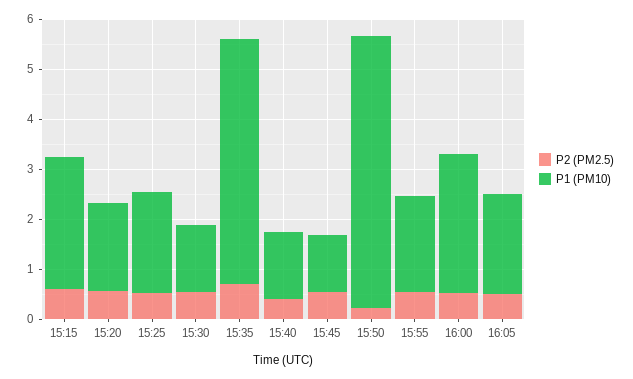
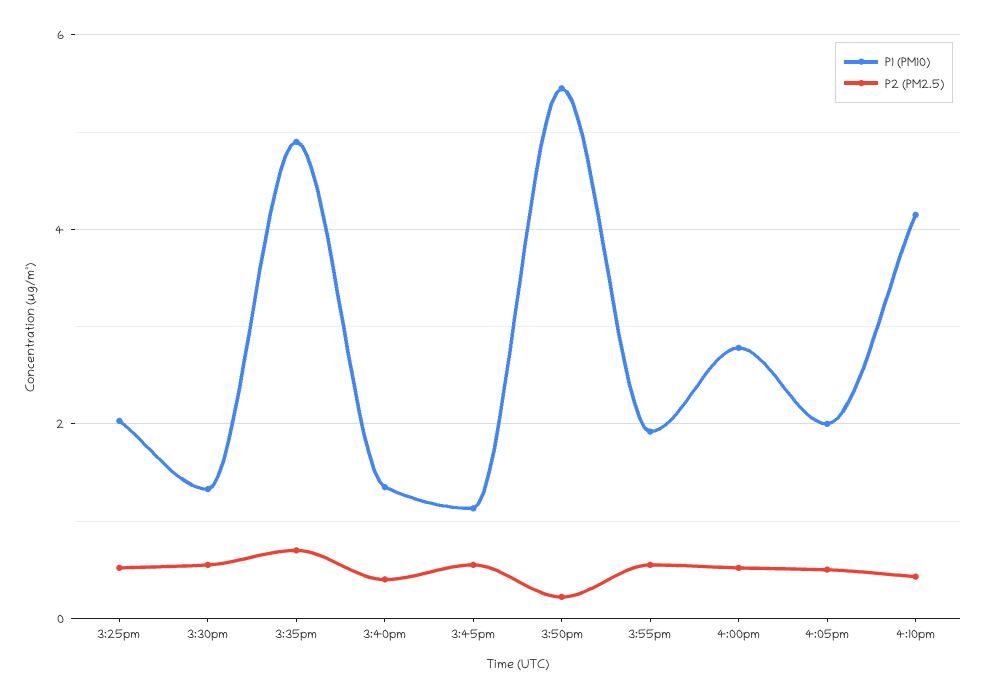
P2 (PM2.5), 15:15: 0.6 -> none
P1 (PM10), 15:15: 2.6 -> none
P2 (PM2.5), 15:20: 0.6 -> none
P1 (PM10), 15:20: 1.8 -> none
P1 (PM10), 4:10pm: none -> 4.2
P2 (PM2.5), 4:10pm: none -> 0.4

